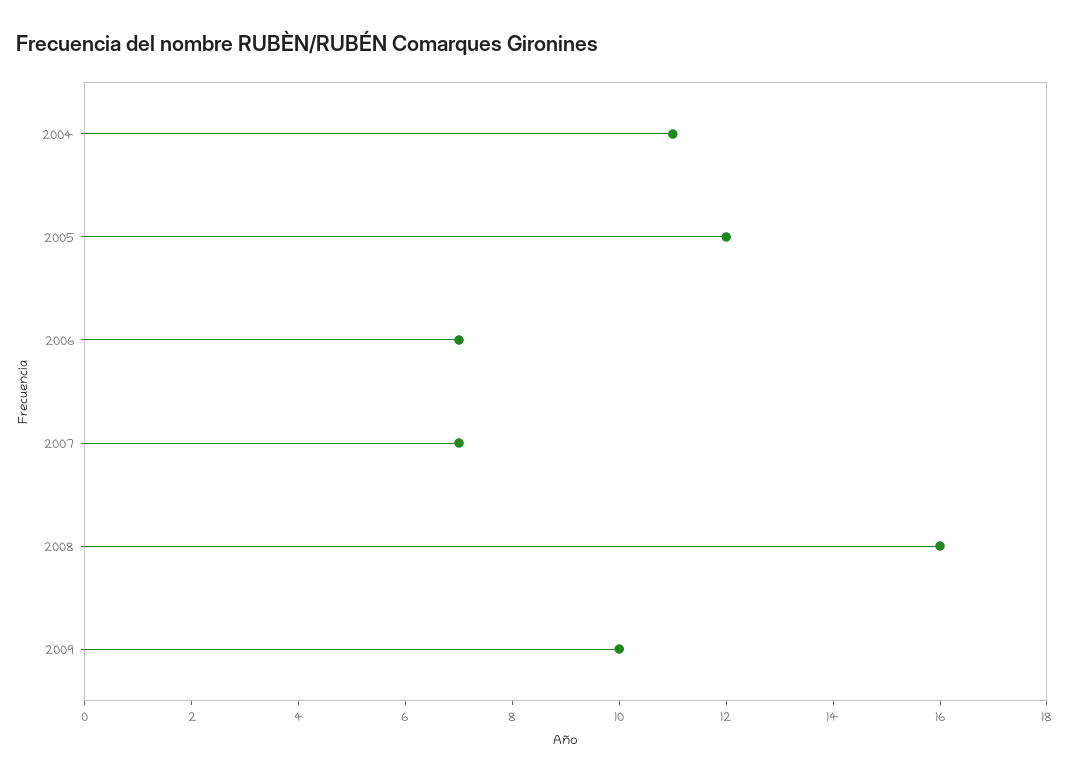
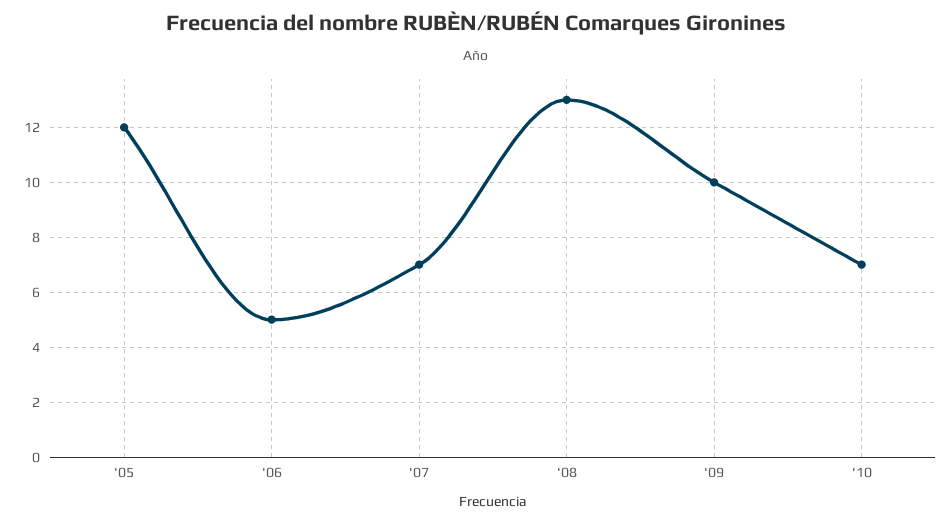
2004: 11 -> none
2006: 7 -> 5
2008: 16 -> 13
'10: none -> 7

